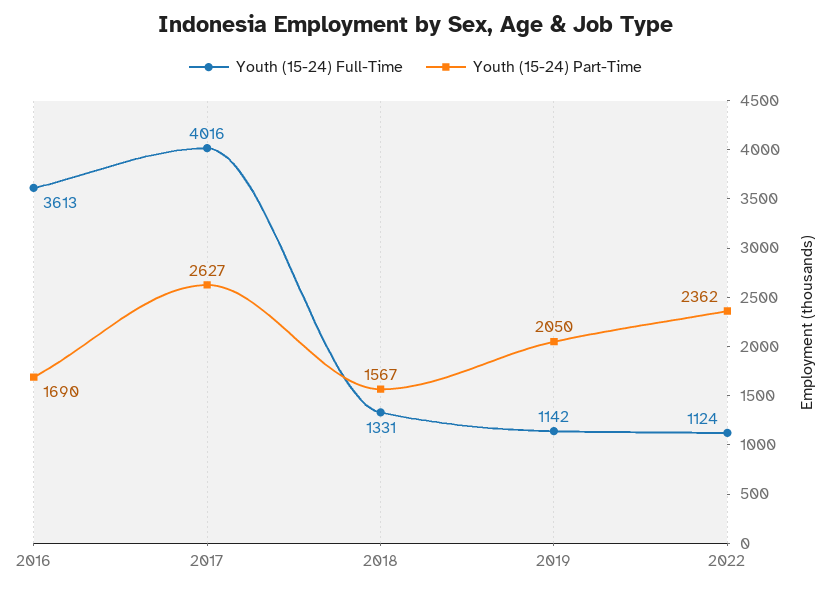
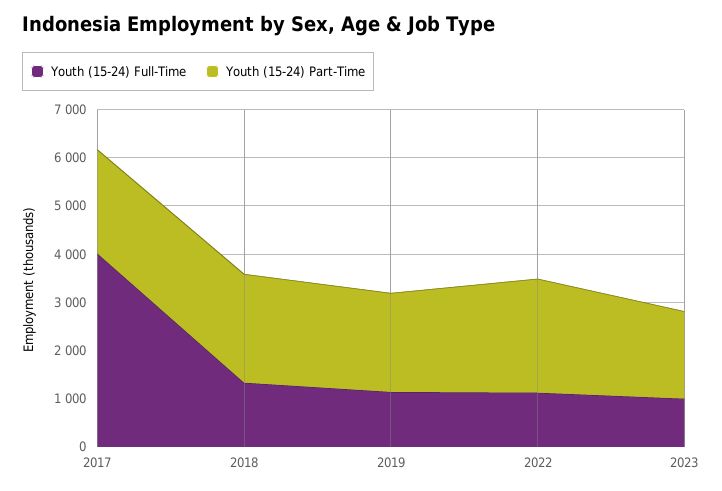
Youth (15-24) Full-Time, 2016: 3613 -> none
Youth (15-24) Part-Time, 2016: 1690 -> none
Youth (15-24) Part-Time, 2017: 2627 -> 2200
Youth (15-24) Part-Time, 2018: 1567 -> 2200
Youth (15-24) Full-Time, 2023: none -> 1000
Youth (15-24) Part-Time, 2023: none -> 1800

